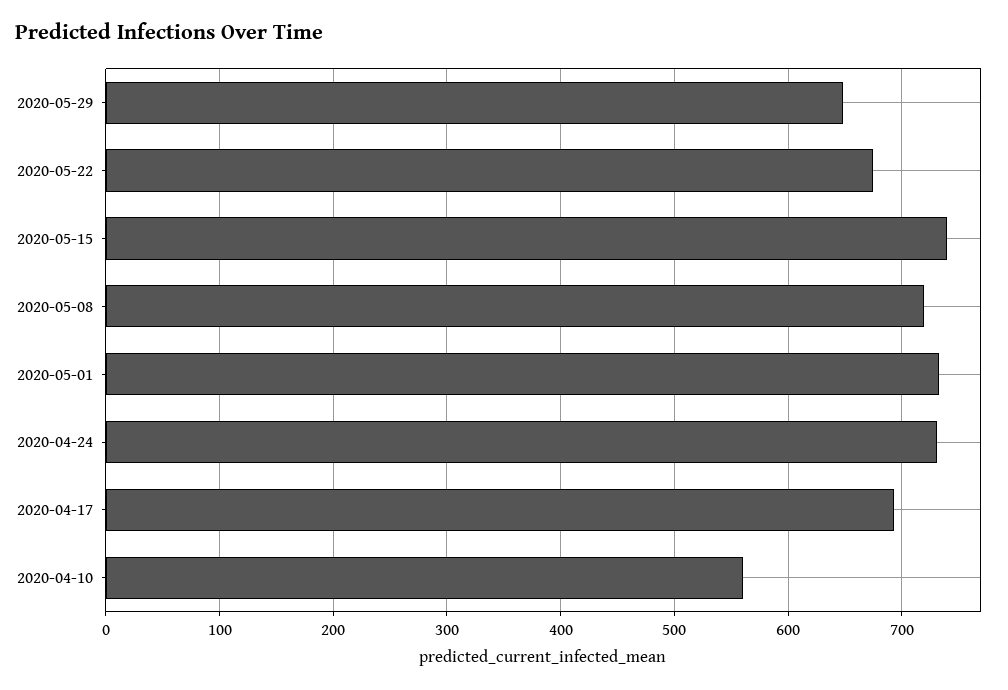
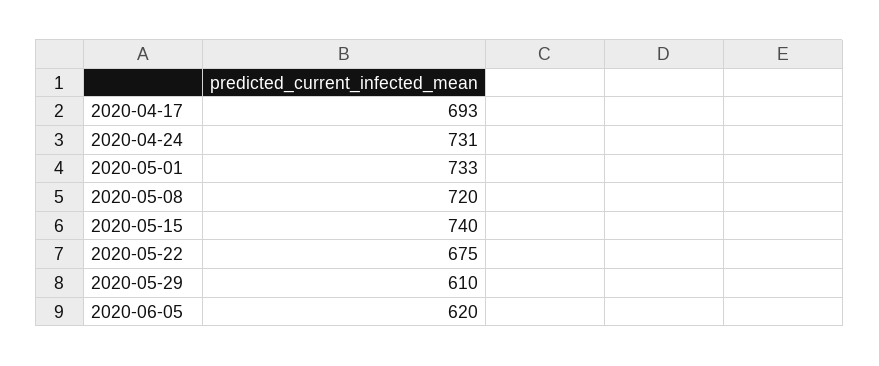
2020-05-29: 650 -> 610
2020-04-10: 560 -> none
2020-06-05: none -> 620

